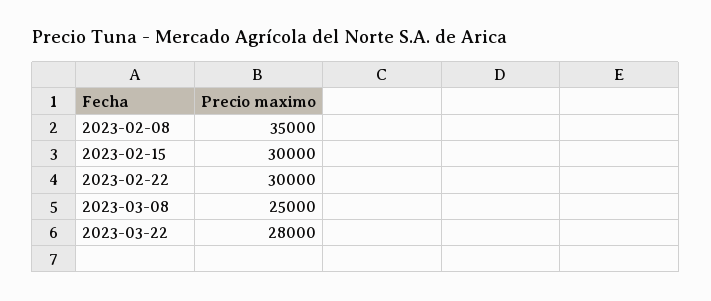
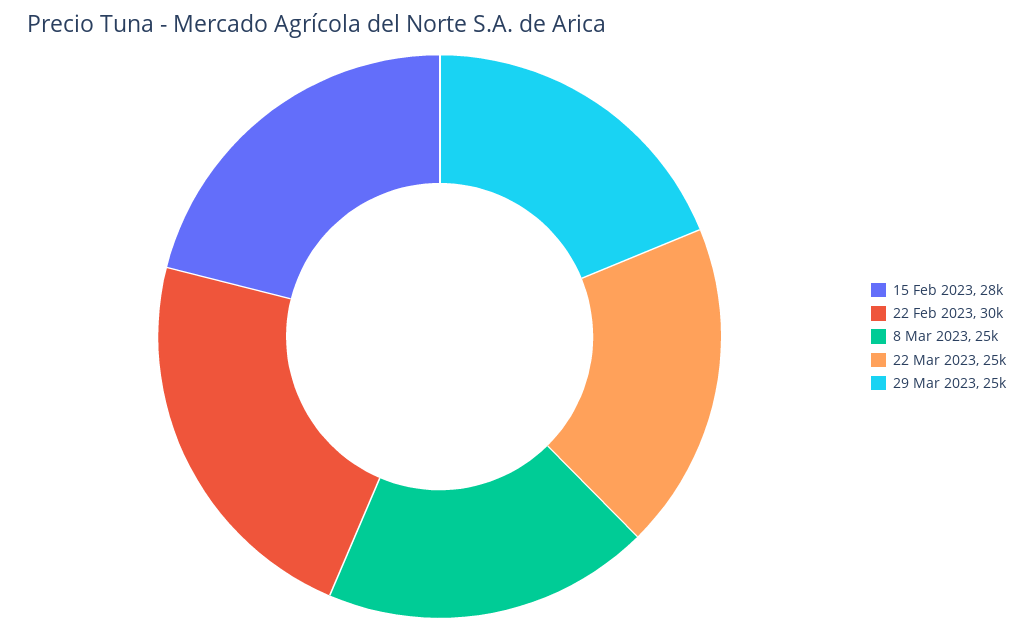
2023-02-08: 35000 -> none
2023-02-15: 30000 -> 28000
2023-03-22: 28000 -> 25000
29 Mar 2023: none -> 25000

